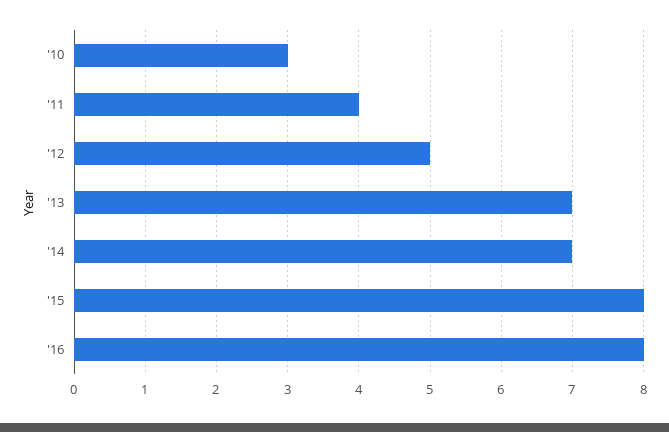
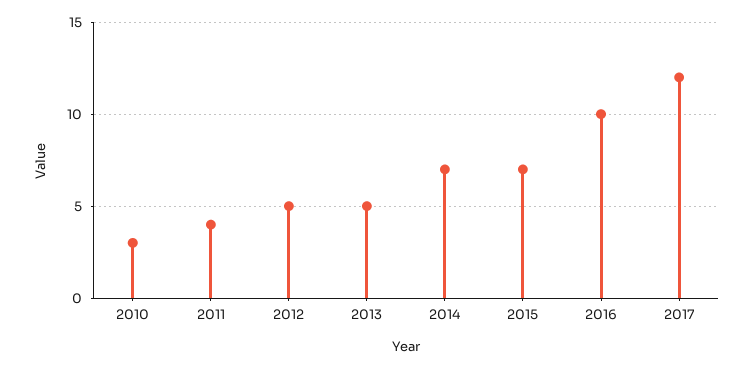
'13: 7 -> 5
'15: 8 -> 7
'16: 8 -> 10
2017: none -> 12

